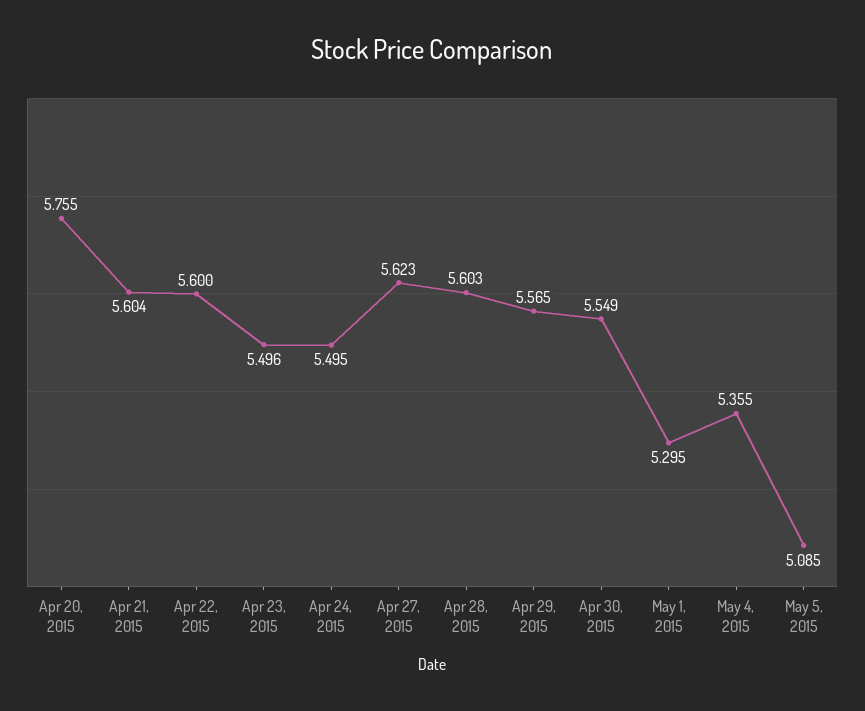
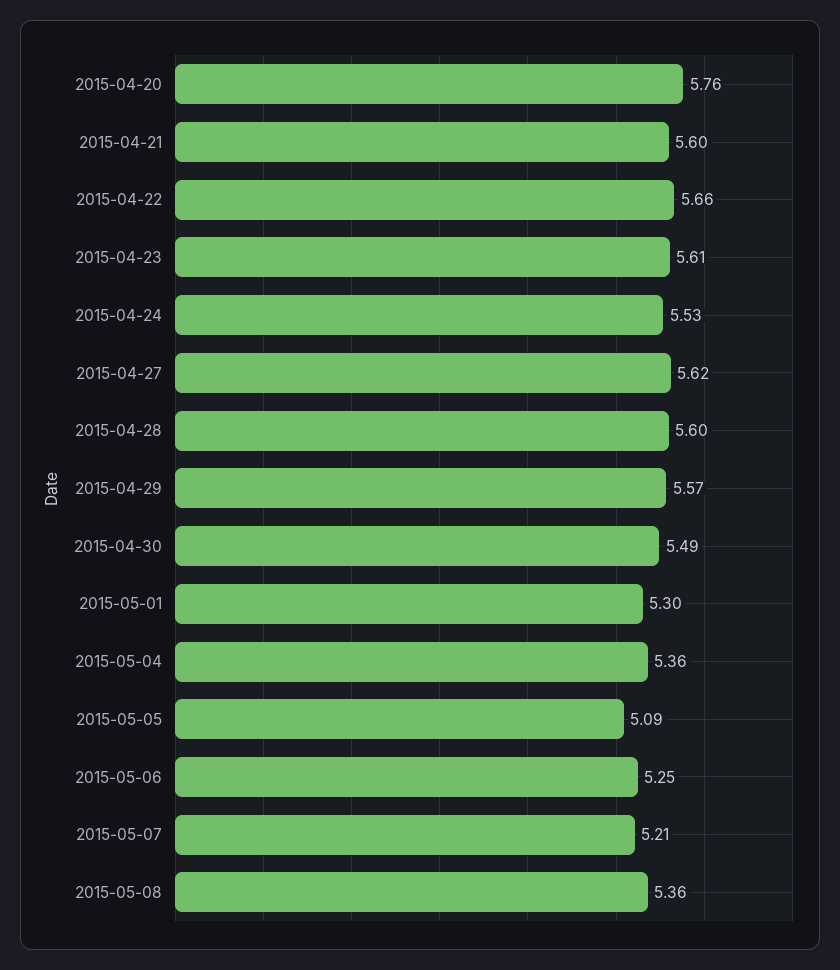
Apr 22, 2015: 5.6 -> 5.66
Apr 23, 2015: 5.496 -> 5.61
Apr 24, 2015: 5.495 -> 5.53
Apr 30, 2015: 5.549 -> 5.49
2015-05-06: none -> 5.25
2015-05-07: none -> 5.21
2015-05-08: none -> 5.36

